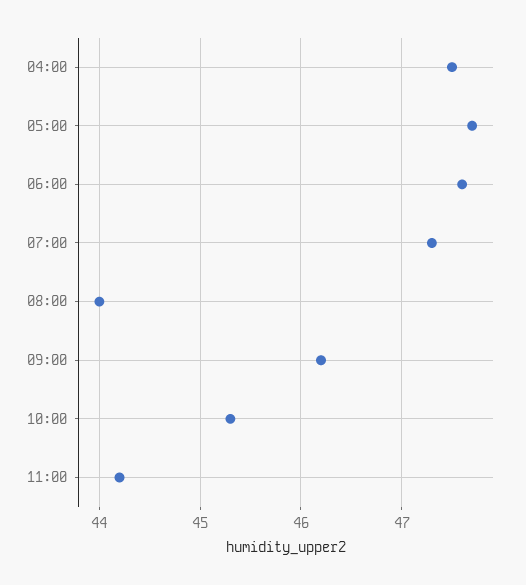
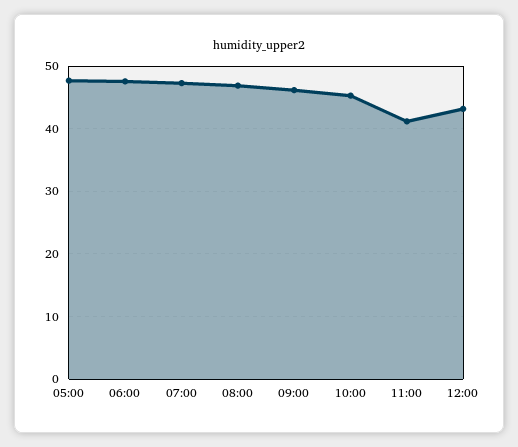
04:00: 47.5 -> none
08:00: 44 -> 47
11:00: 44.2 -> 41
12:00: none -> 43

